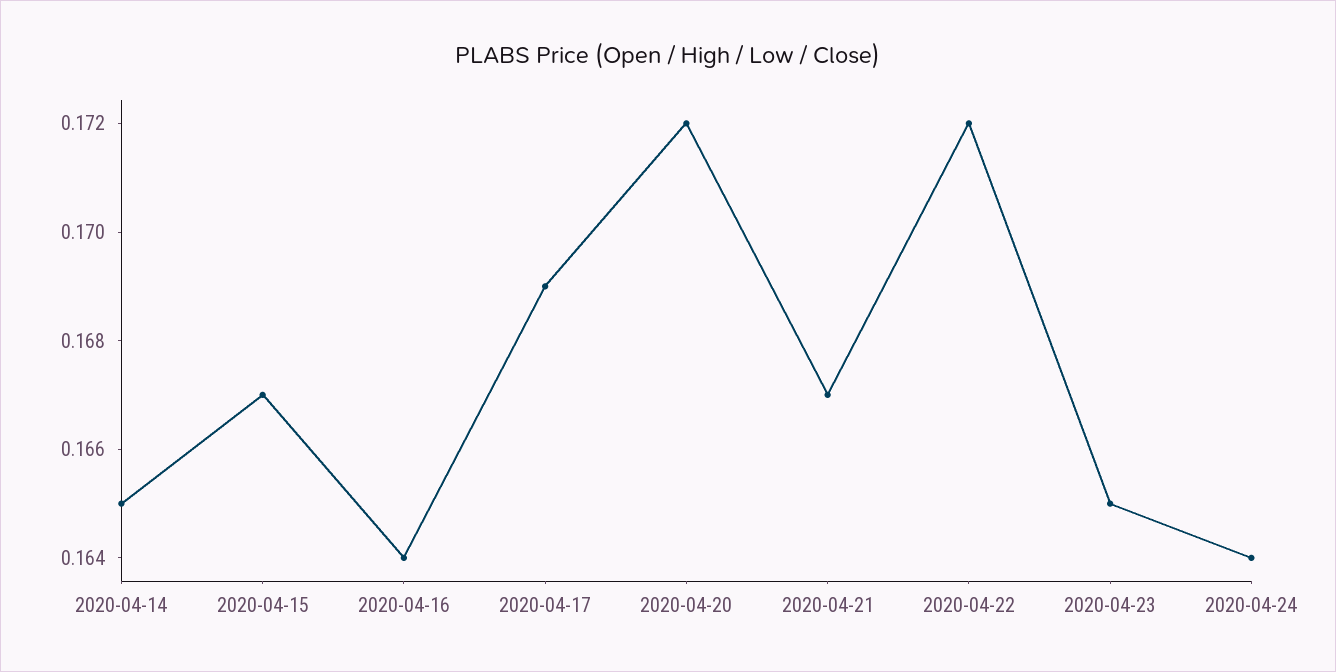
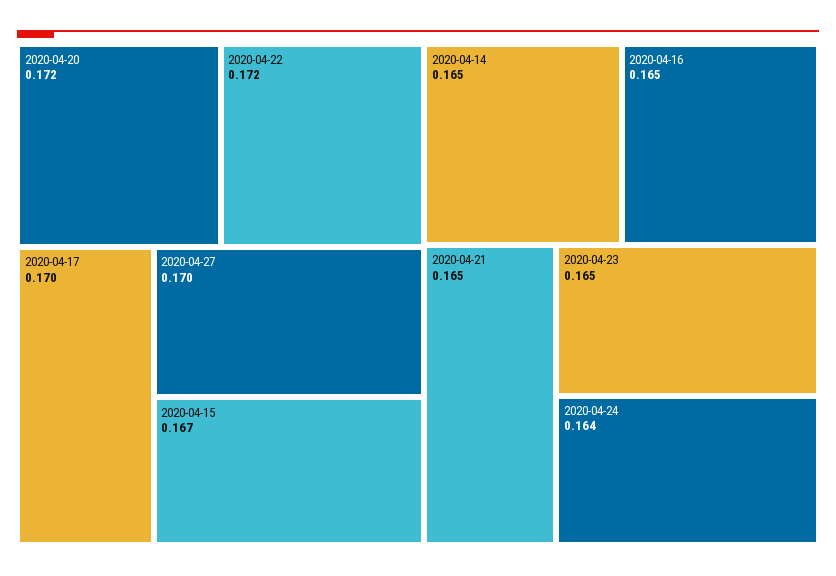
2020-04-16: 0.164 -> 0.165
2020-04-17: 0.169 -> 0.17
2020-04-21: 0.167 -> 0.165
2020-04-27: none -> 0.17

